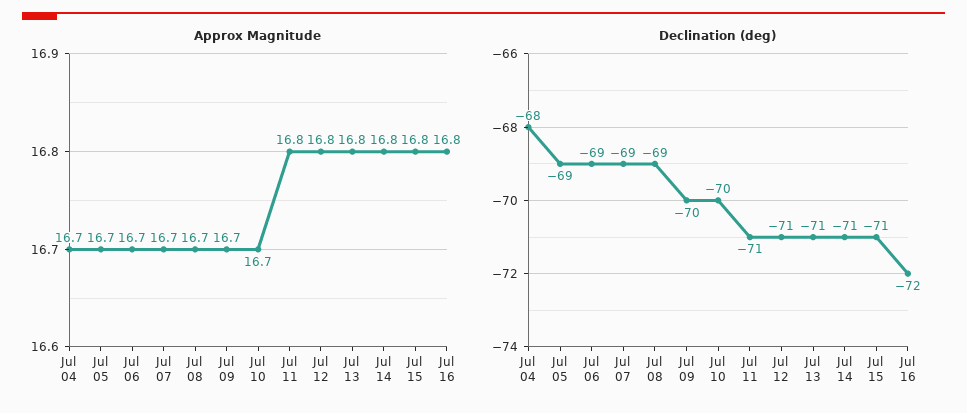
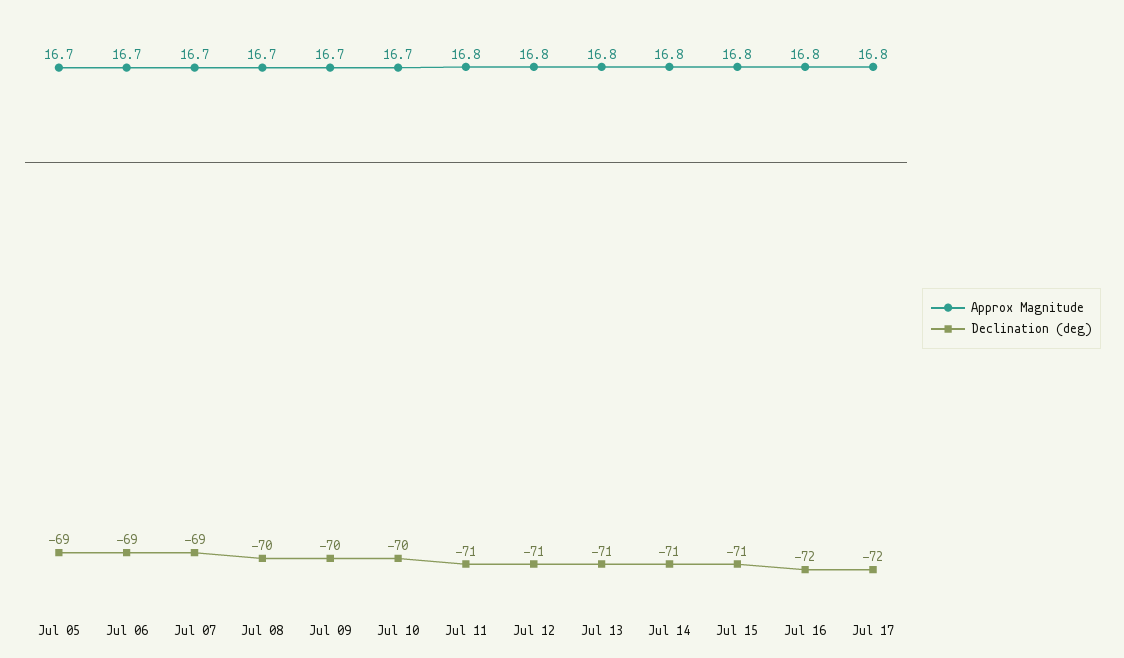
Approx Magnitude, Jul 04: 16.7 -> none
Declination (deg), Jul 04: -68 -> none
Declination (deg), Jul 08: -69 -> -70
Approx Magnitude, Jul 17: none -> 16.8
Declination (deg), Jul 17: none -> -72

